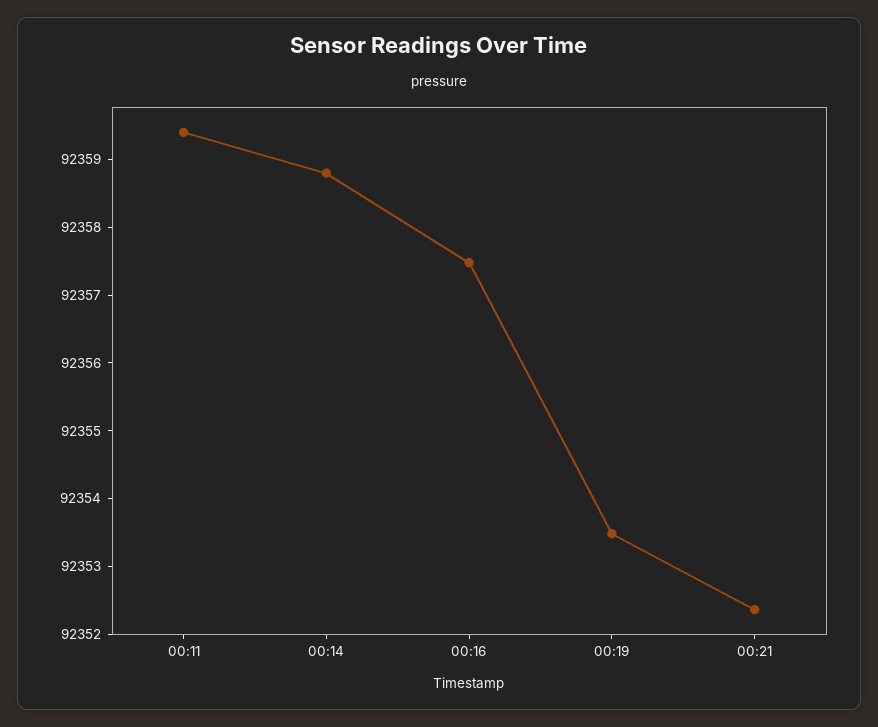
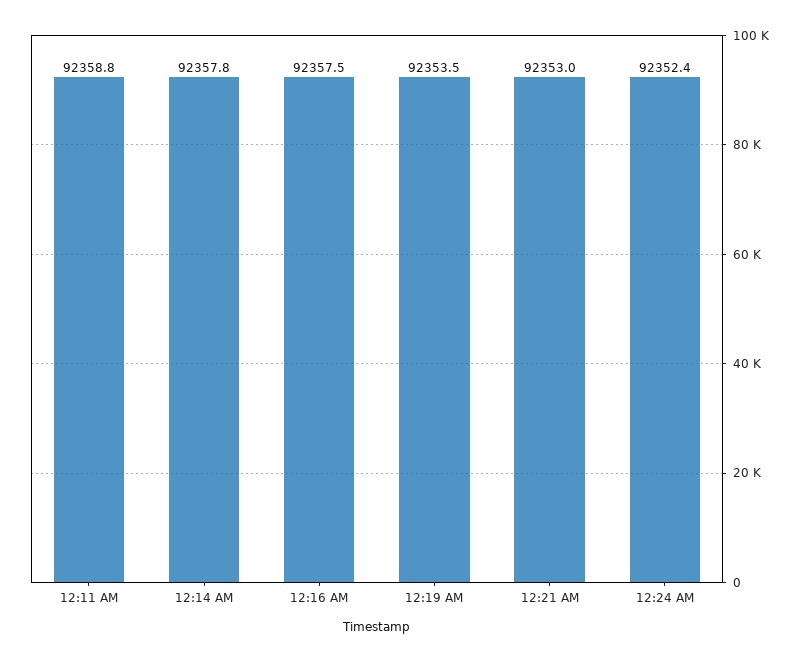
00:11: 92359.4 -> 92358.8
00:14: 92358.8 -> 92357.8
00:21: 92352.4 -> 92353
12:24 AM: none -> 92352.4

